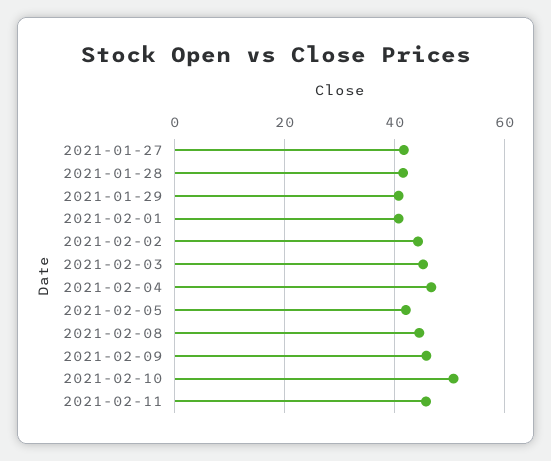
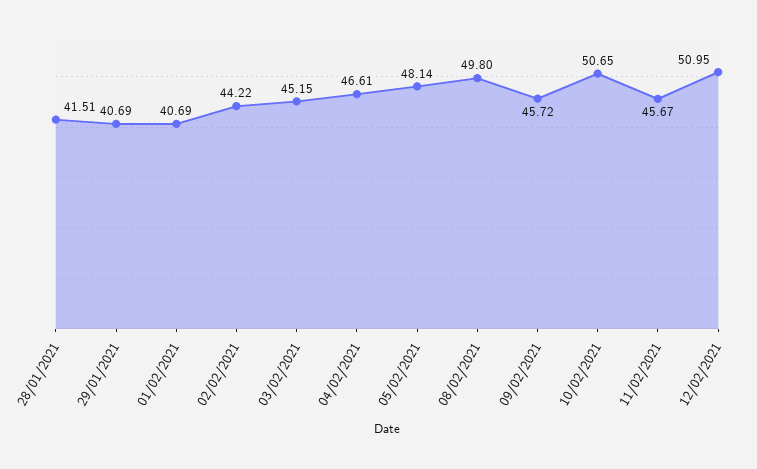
2021-01-27: 42 -> none
2021-02-05: 42 -> 48.14
2021-02-08: 44 -> 49.8
12/02/2021: none -> 50.95

